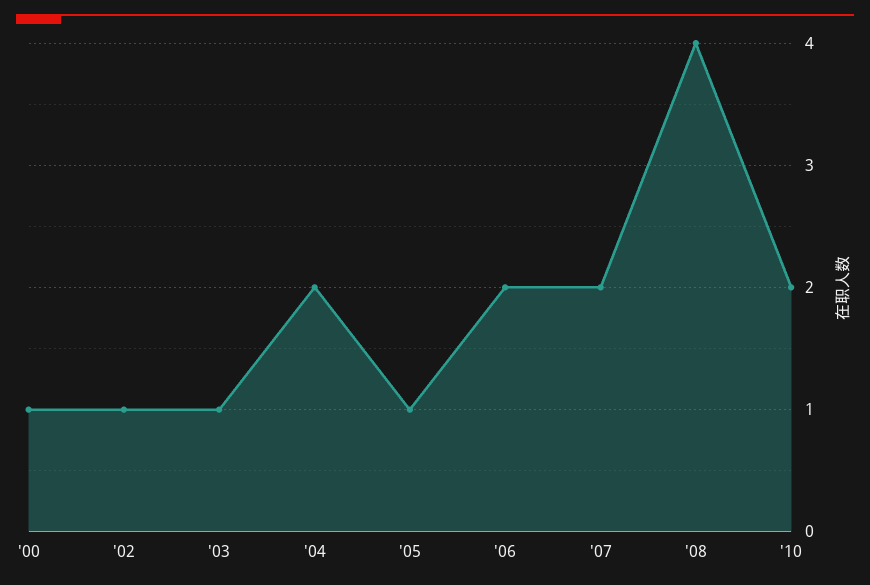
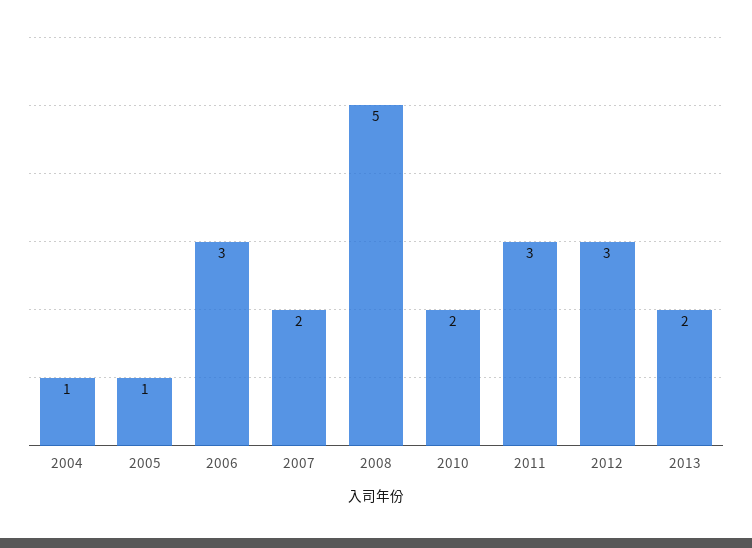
'00: 1 -> none
'02: 1 -> none
'03: 1 -> none
'04: 2 -> 1
'06: 2 -> 3
'08: 4 -> 5
2011: none -> 3
2012: none -> 3
2013: none -> 2

